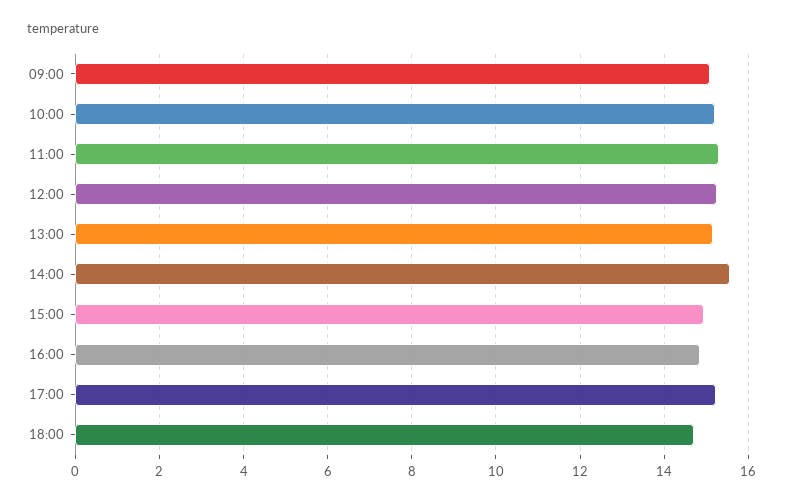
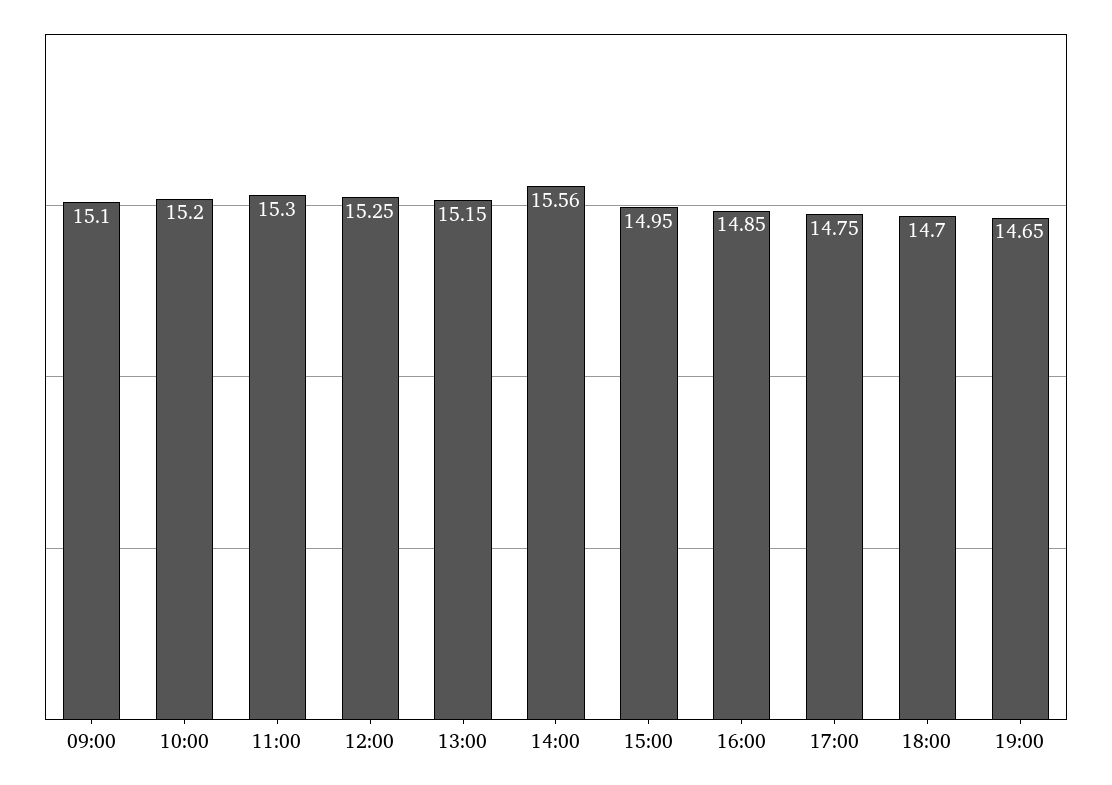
17:00: 15.2 -> 14.75
19:00: none -> 14.65

